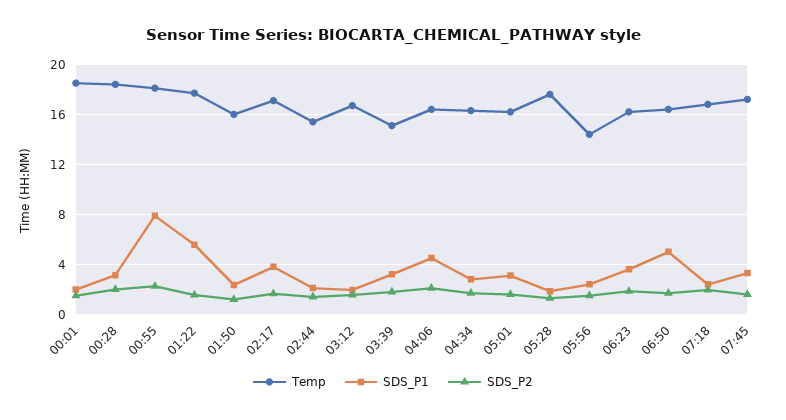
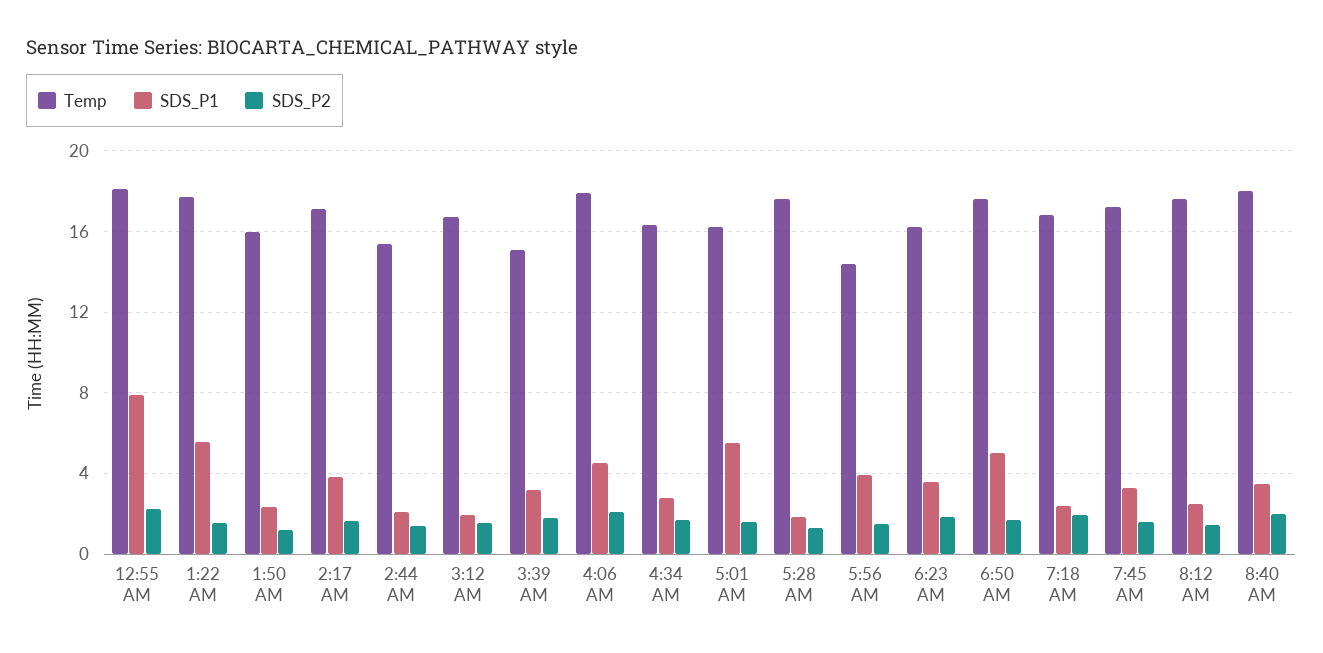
Temp, 00:01: 18.5 -> none
SDS_P1, 00:01: 2 -> none
SDS_P2, 00:01: 1.5 -> none
Temp, 00:28: 18.5 -> none
SDS_P1, 00:28: 3 -> none
SDS_P2, 00:28: 2 -> none
Temp, 04:06: 16.5 -> 18
SDS_P1, 05:01: 3 -> 5.5
SDS_P1, 05:56: 2.5 -> 4
Temp, 06:50: 16.5 -> 17.5
Temp, 8:12 AM: none -> 17.5
SDS_P1, 8:12 AM: none -> 2.5
SDS_P2, 8:12 AM: none -> 1.5
Temp, 8:40 AM: none -> 18
SDS_P1, 8:40 AM: none -> 3.5
SDS_P2, 8:40 AM: none -> 2

